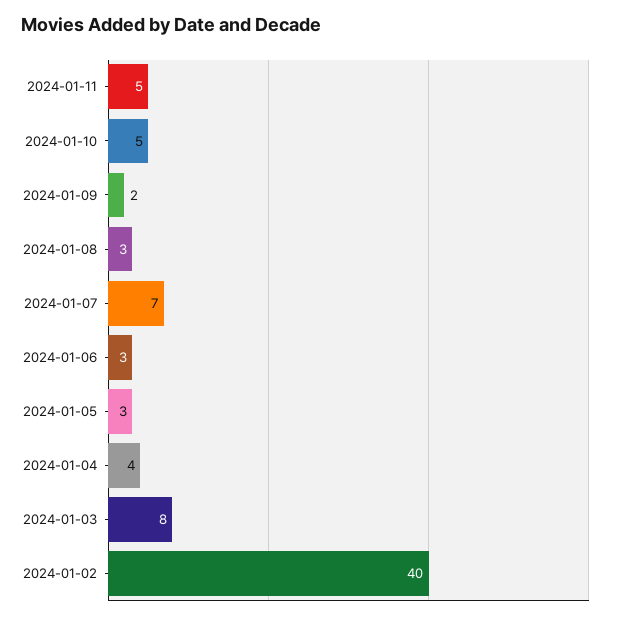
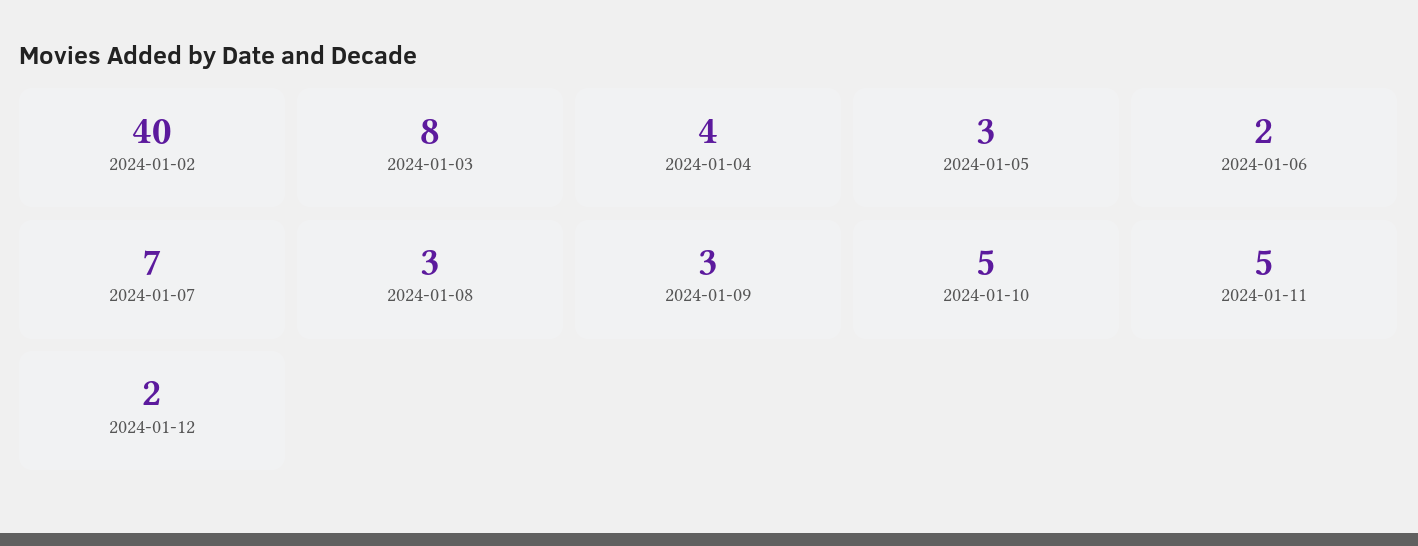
2024-01-09: 2 -> 3
2024-01-06: 3 -> 2
2024-01-12: none -> 2

